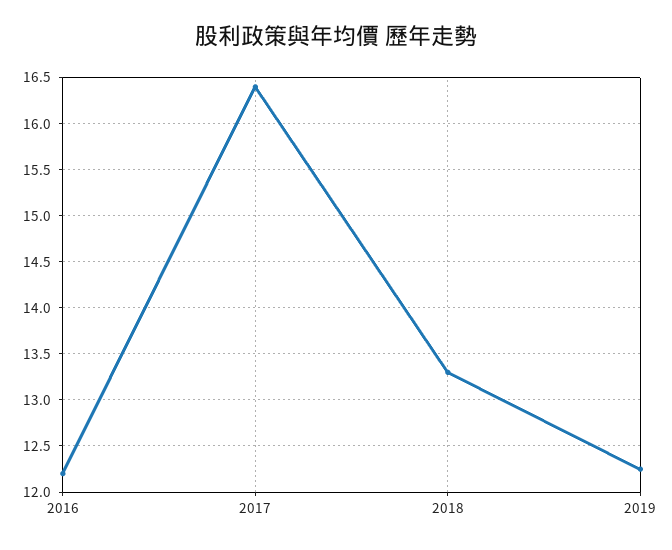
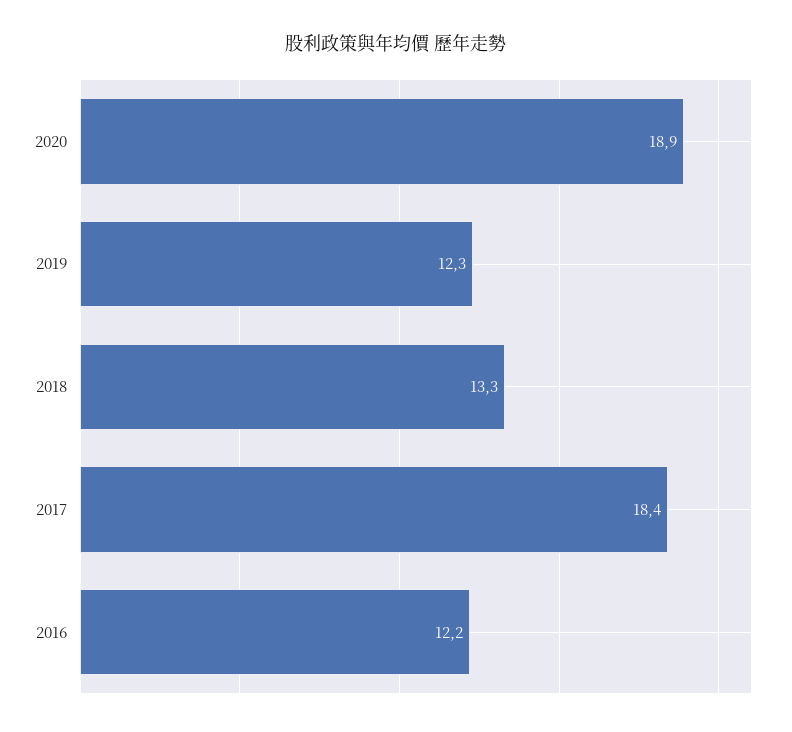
2017: 16.4 -> 18.4
2020: none -> 18.9

